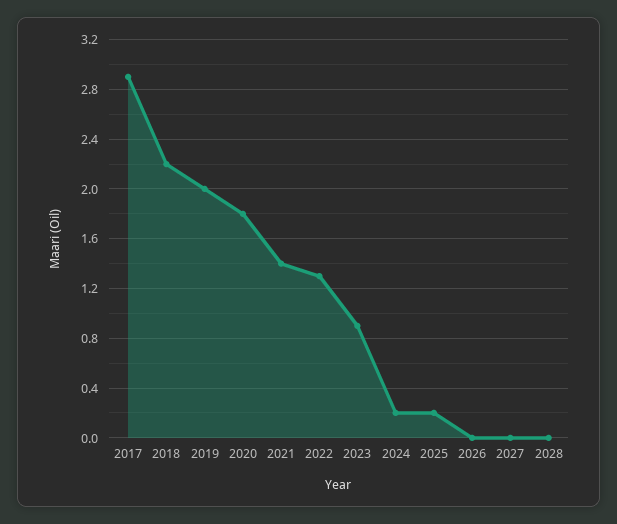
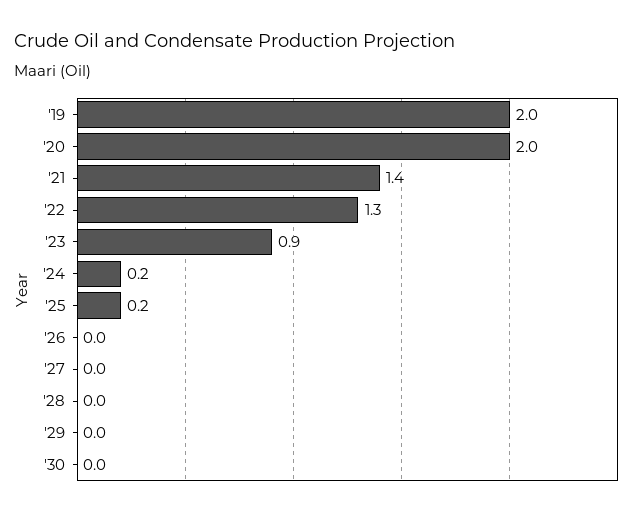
2017: 2.9 -> none
2018: 2.2 -> none
2020: 1.8 -> 2
'29: none -> 0
'30: none -> 0

